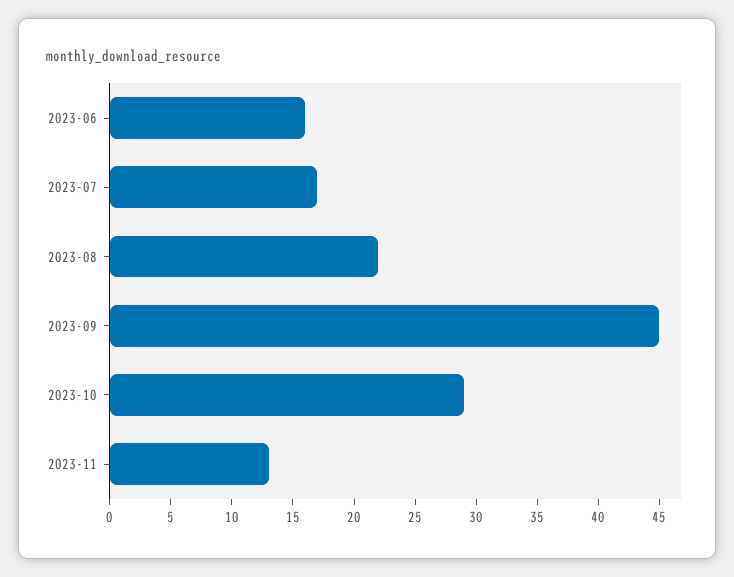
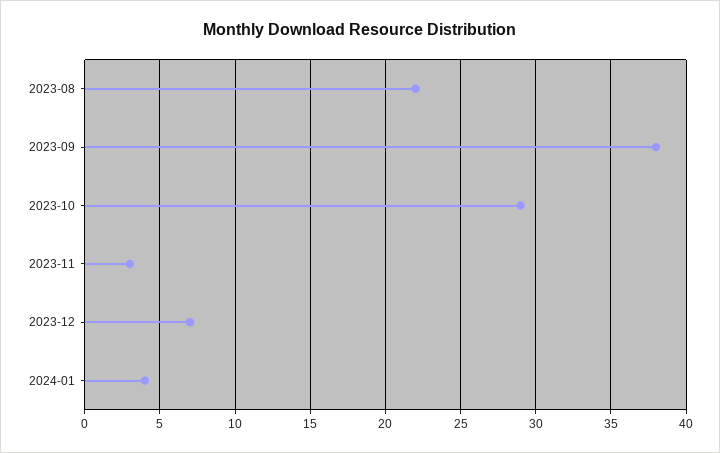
2023-06: 16 -> none
2023-07: 17 -> none
2023-09: 45 -> 38
2023-11: 13 -> 3
2023-12: none -> 7
2024-01: none -> 4

